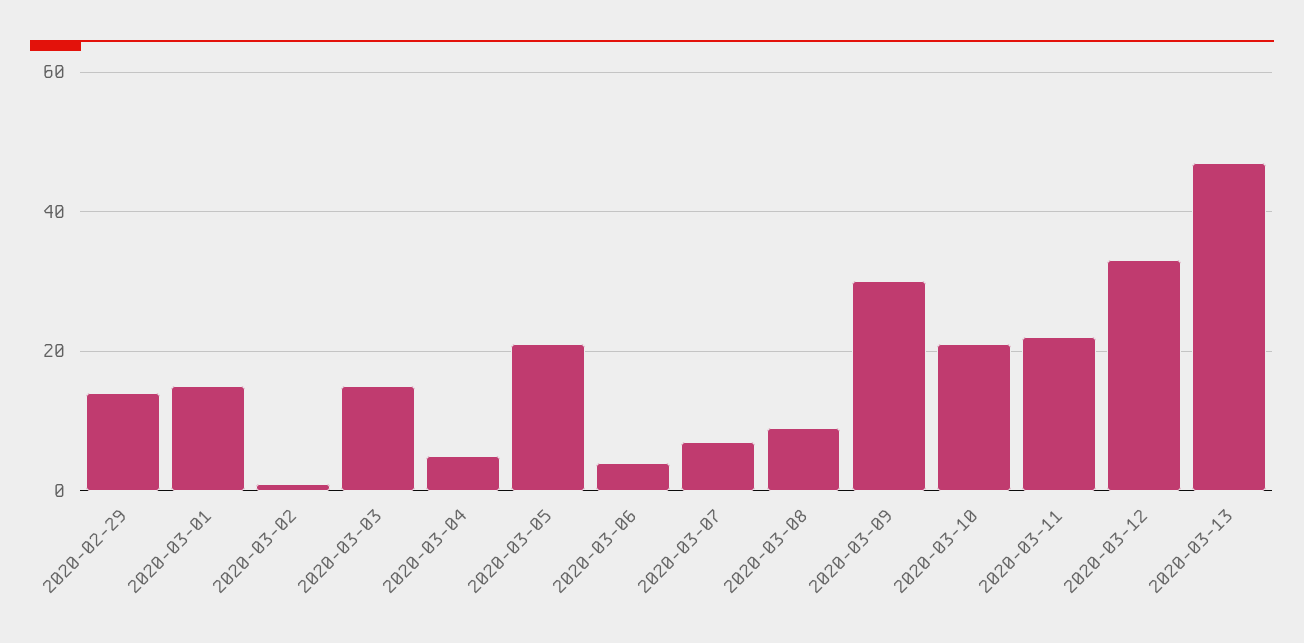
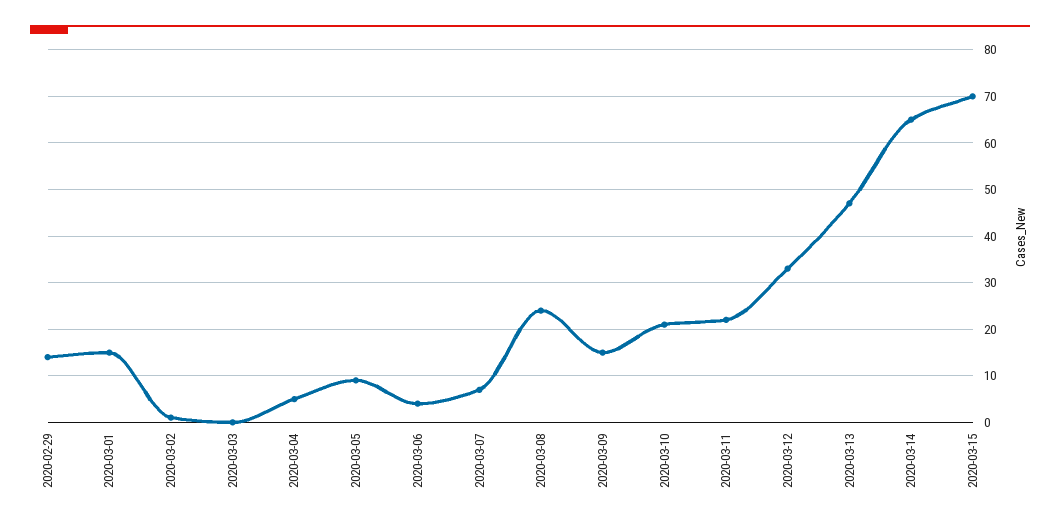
2020-03-03: 15 -> 0
2020-03-05: 20 -> 10
2020-03-08: 10 -> 25
2020-03-09: 30 -> 15
2020-03-14: none -> 65
2020-03-15: none -> 70

